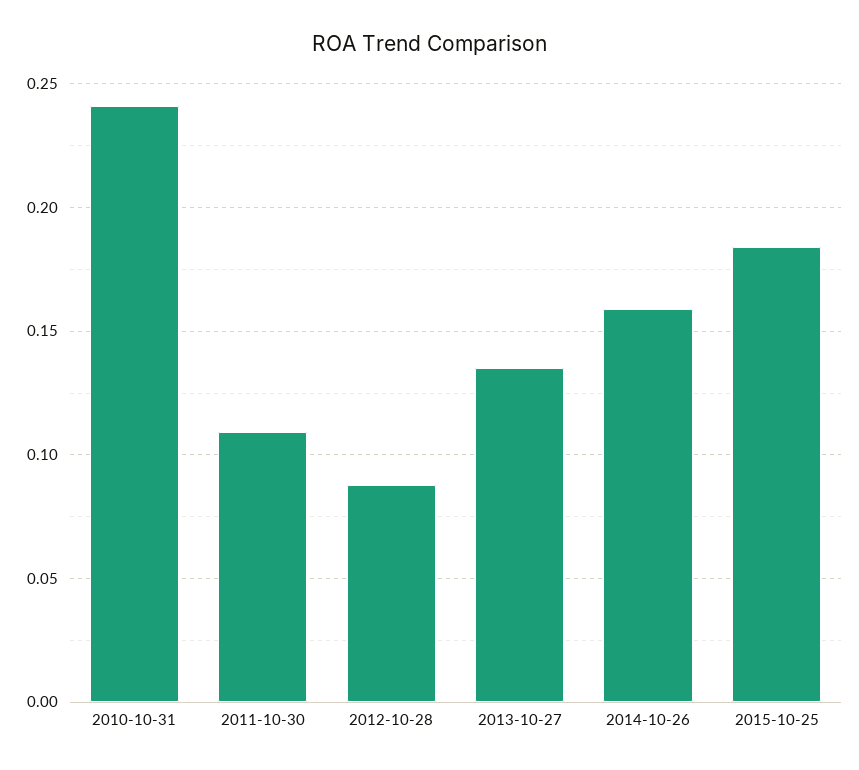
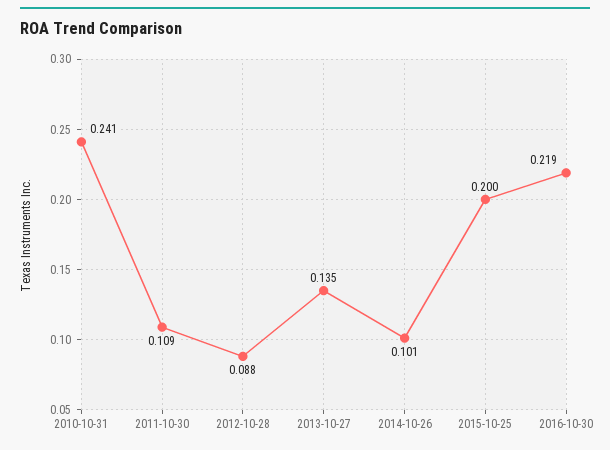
2014-10-26: 0.16 -> 0.101
2015-10-25: 0.185 -> 0.2
2016-10-30: none -> 0.219

